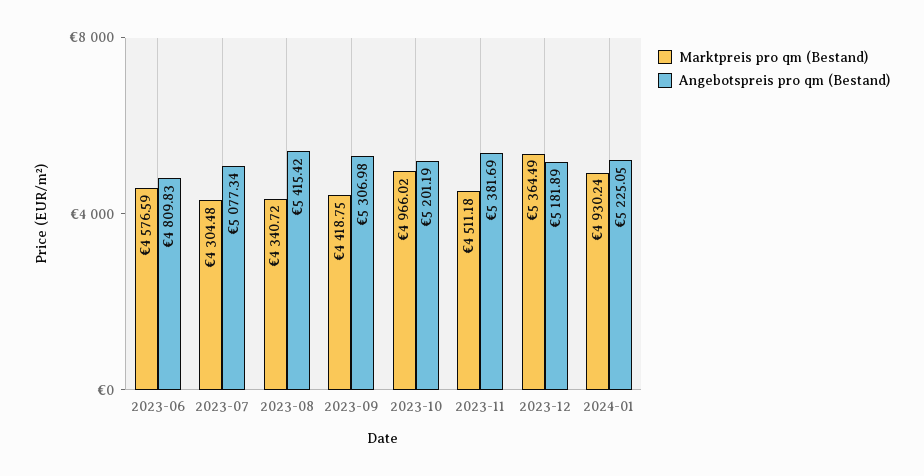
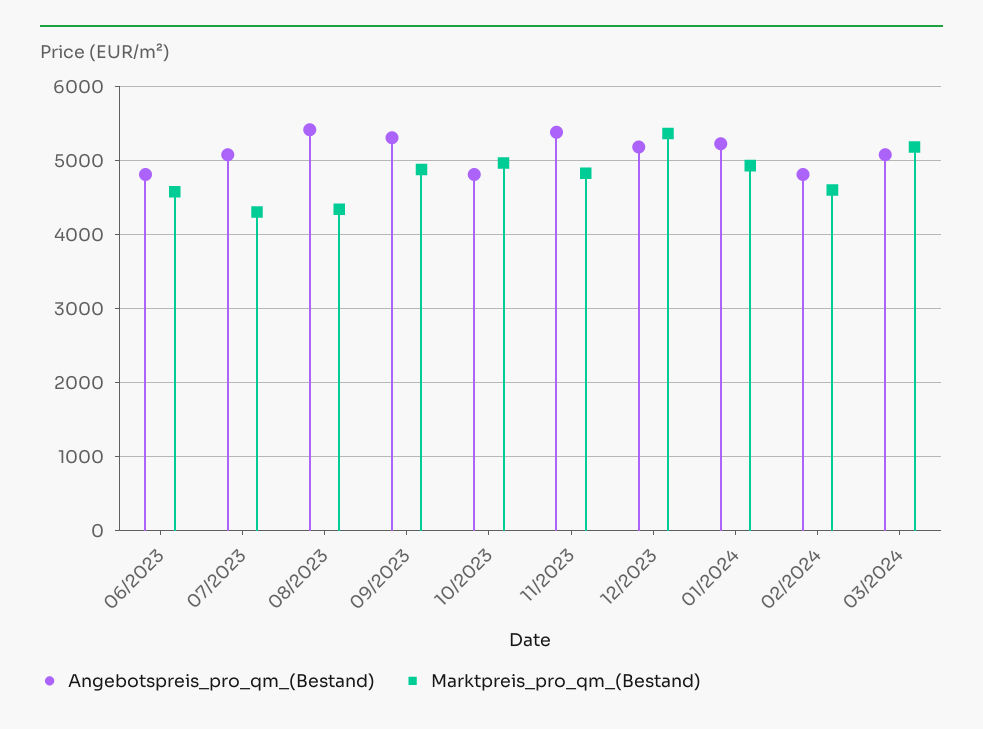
Marktpreis pro qm (Bestand), 2023-09: 4418.75 -> 4900
Angebotspreis pro qm (Bestand), 2023-10: 5201.19 -> 4800
Marktpreis pro qm (Bestand), 2023-11: 4511.18 -> 4800
Angebotspreis pro qm (Bestand), 02/2024: none -> 4800
Marktpreis pro qm (Bestand), 02/2024: none -> 4600
Angebotspreis pro qm (Bestand), 03/2024: none -> 5100
Marktpreis pro qm (Bestand), 03/2024: none -> 5200

